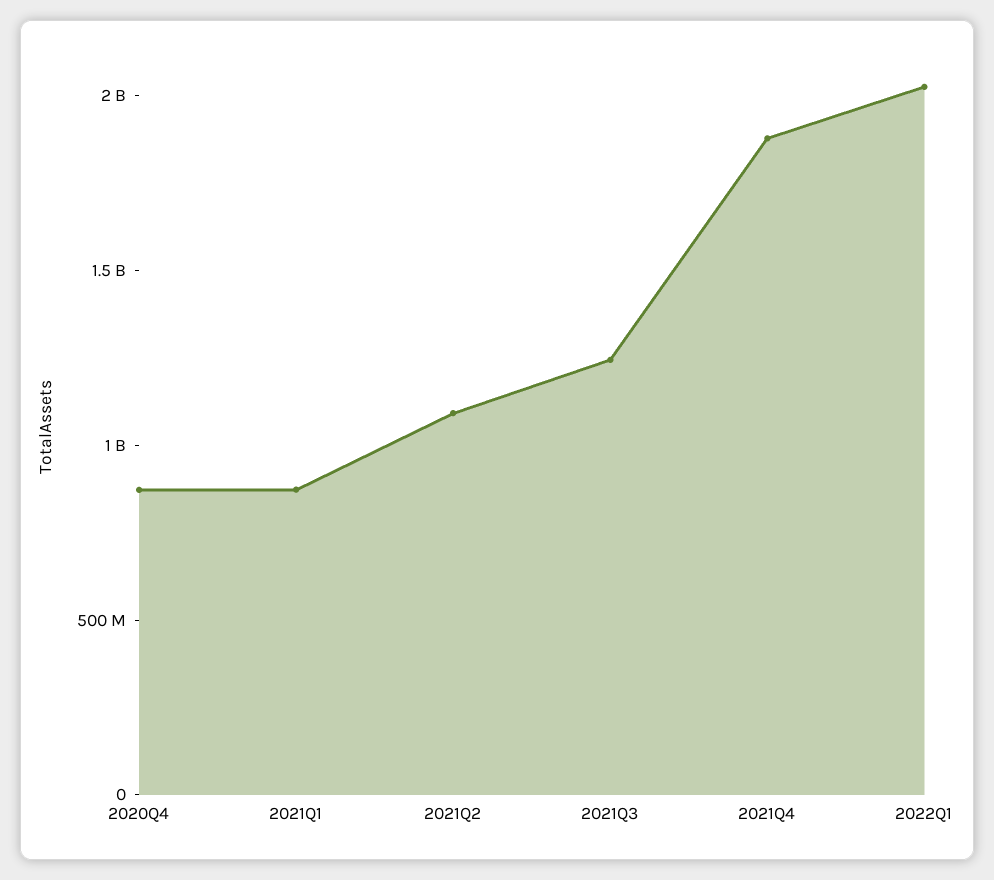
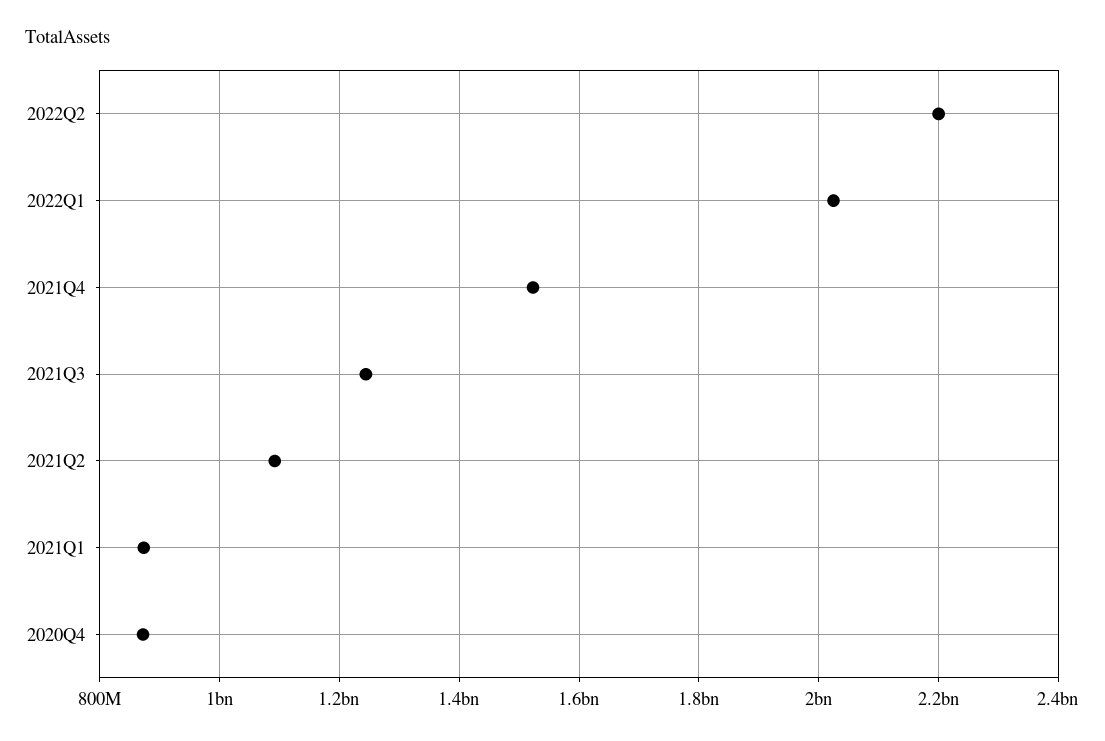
2021Q4: 1900000000 -> 1520000000
2022Q2: none -> 2200000000

